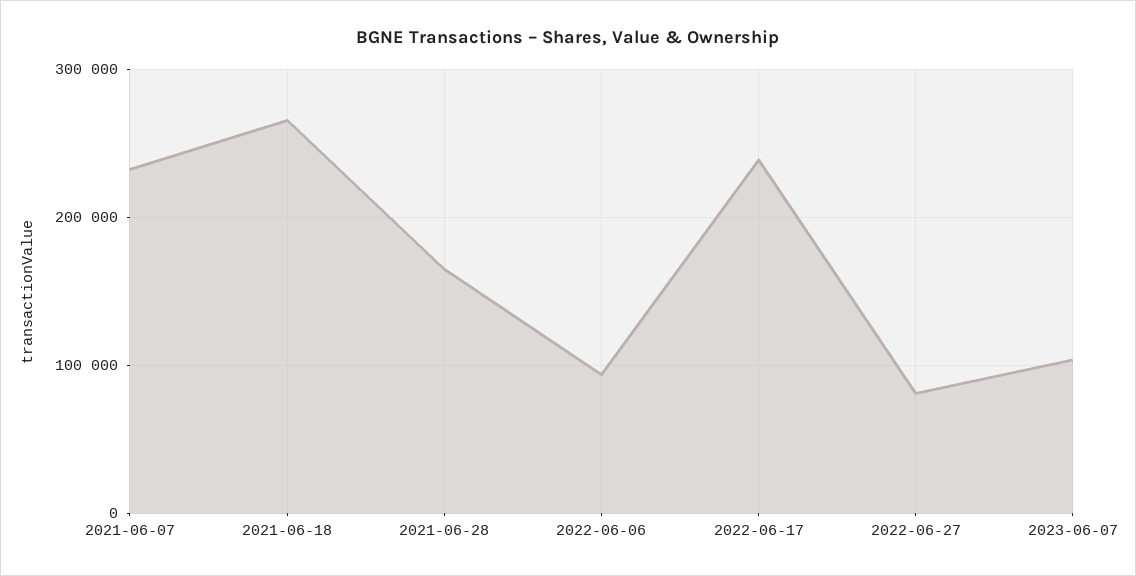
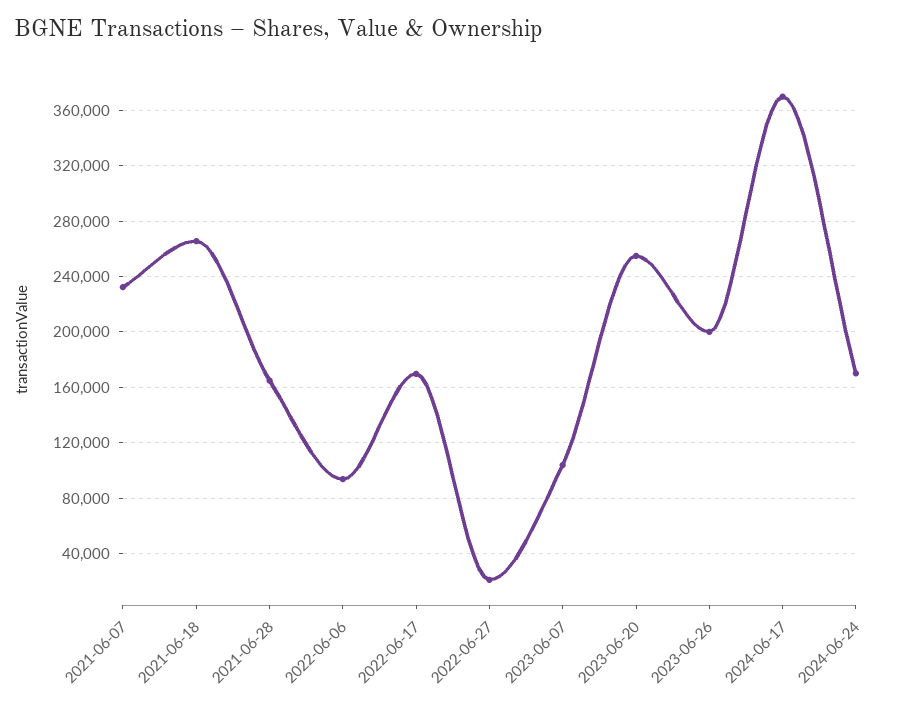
2022-06-17: 240000 -> 170000
2022-06-27: 80000 -> 20000
2023-06-20: none -> 255000
2023-06-26: none -> 200000
2024-06-17: none -> 370000
2024-06-24: none -> 170000

